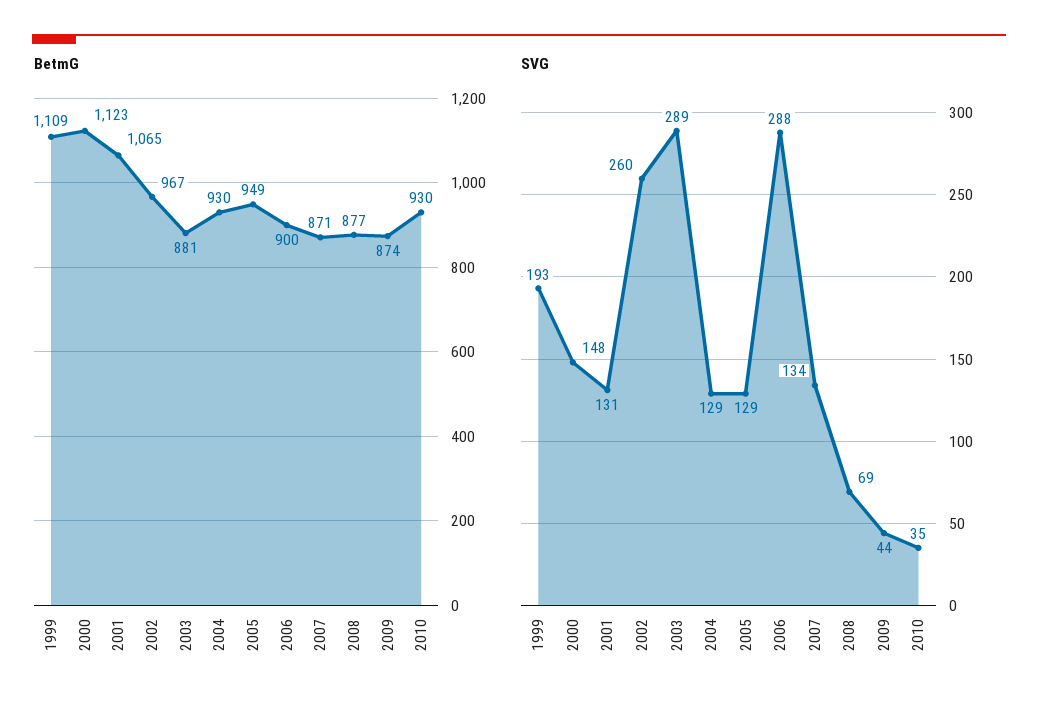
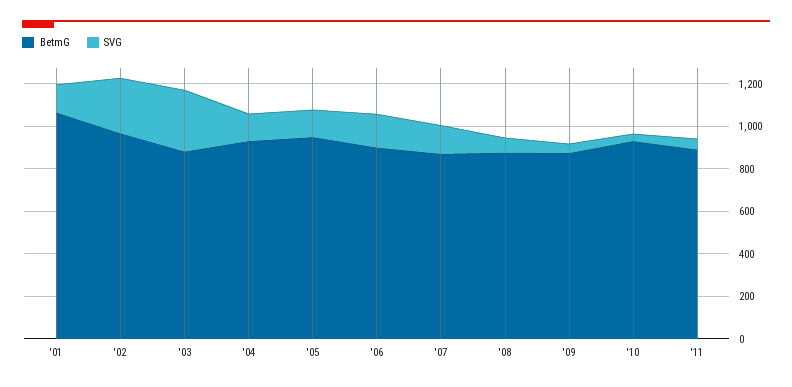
BetmG, 1999: 1109 -> none
BetmG, 2000: 1123 -> none
SVG, 1999: 193 -> none
SVG, 2000: 148 -> none
SVG, 2006: 288 -> 150
BetmG, '11: none -> 900
SVG, '11: none -> 50

